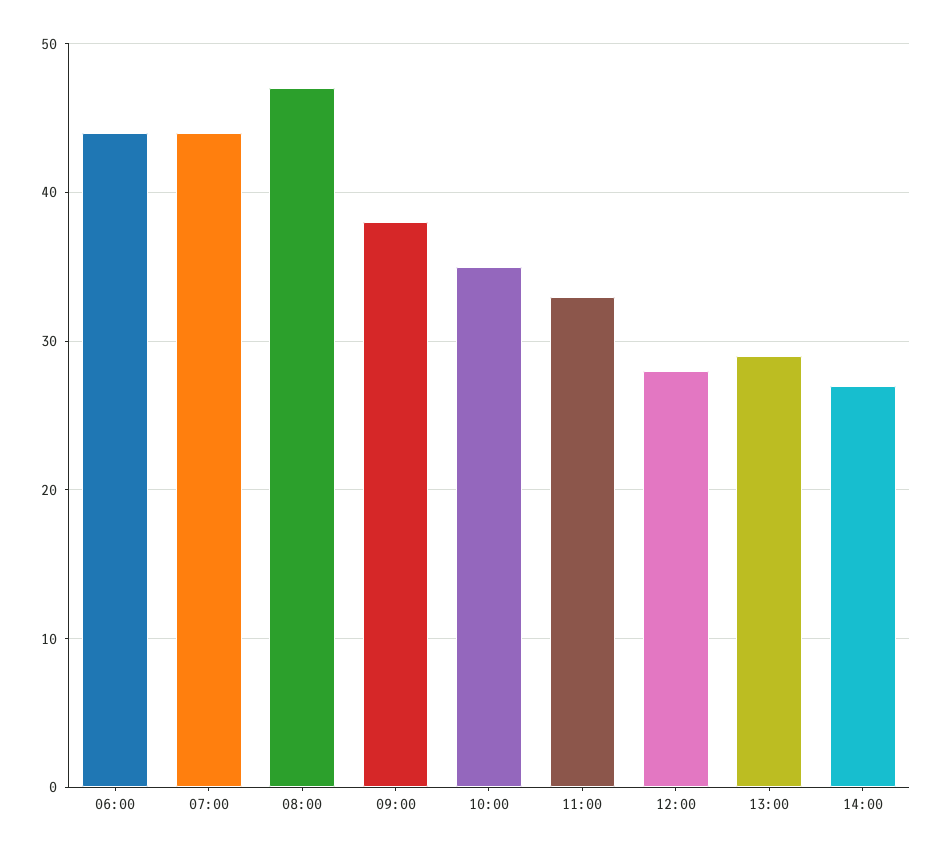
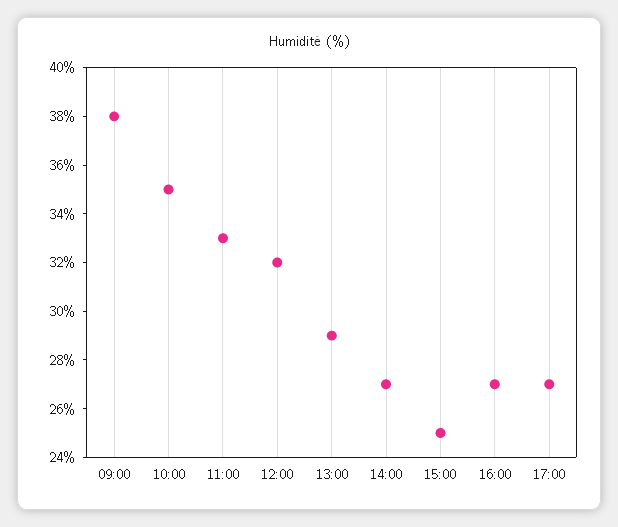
06:00: 44 -> none
07:00: 44 -> none
08:00: 47 -> none
12:00: 28 -> 32
15:00: none -> 25
16:00: none -> 27
17:00: none -> 27

